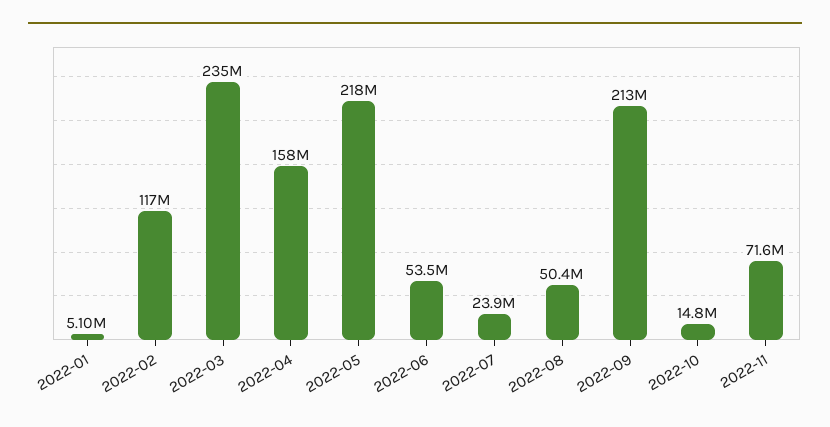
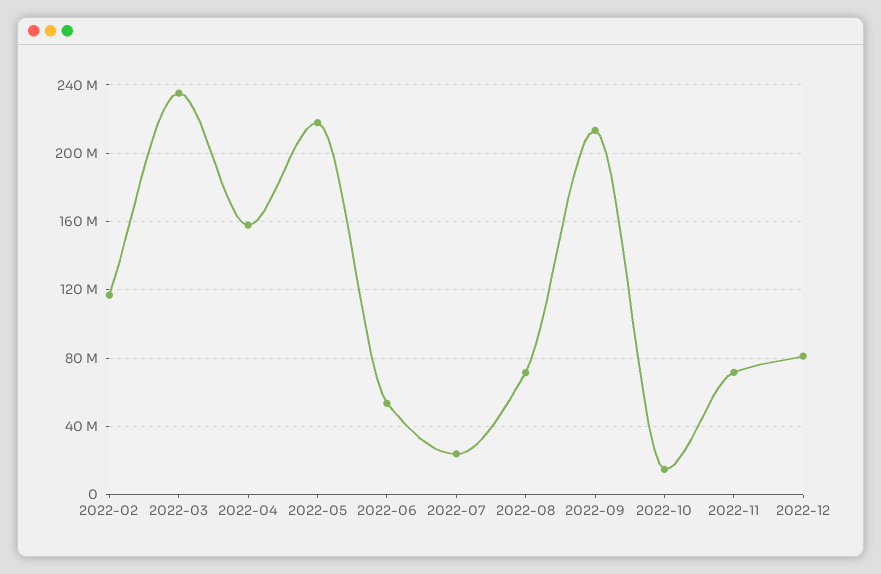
2022-01: 5100000 -> none
2022-08: 50400000 -> 70000000
2022-12: none -> 80000000

